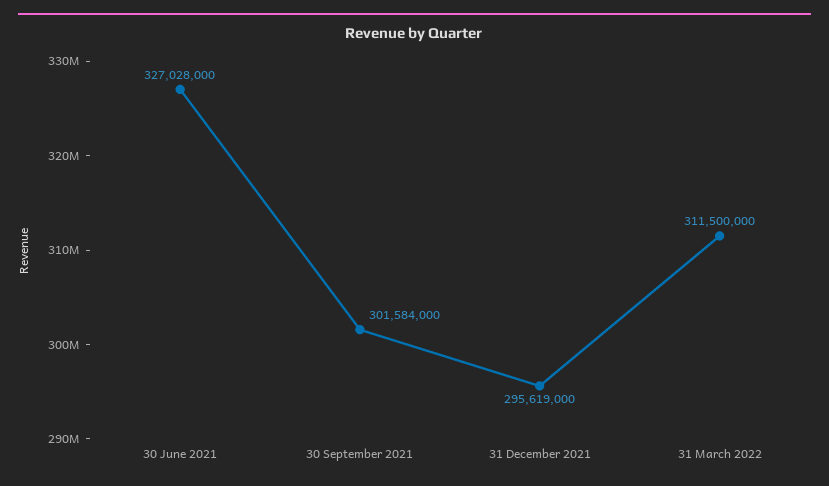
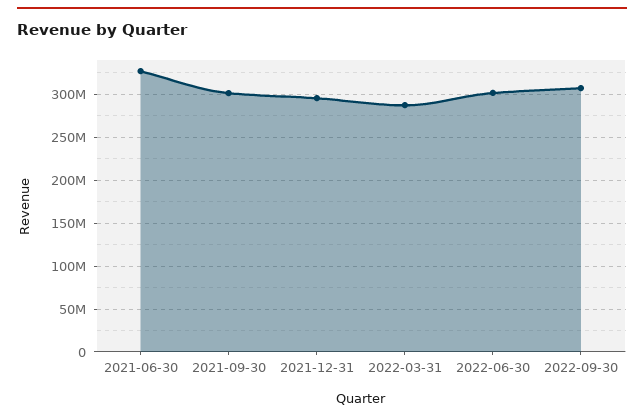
31 March 2022: 311500000 -> 290000000
2022-06-30: none -> 300000000
2022-09-30: none -> 310000000

